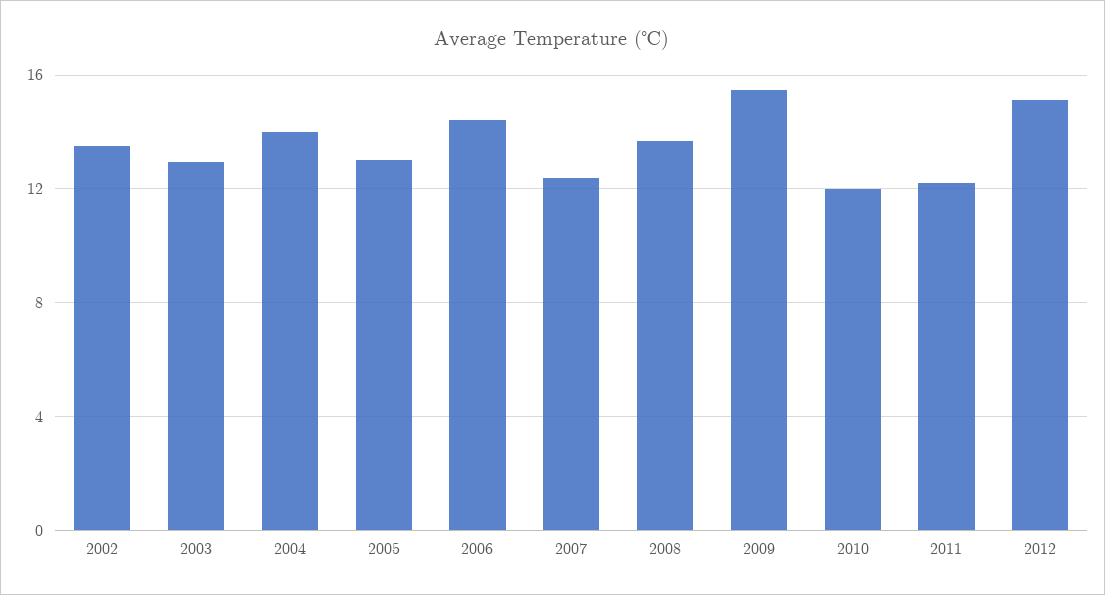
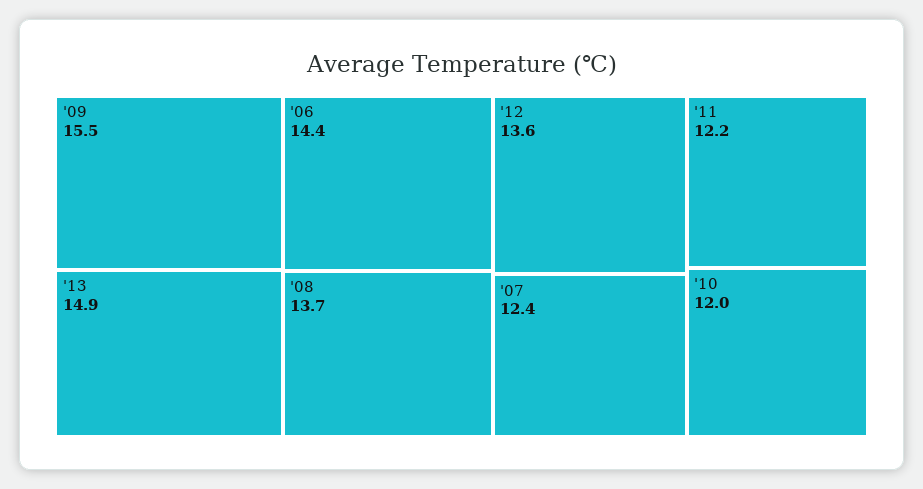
2002: 13.5 -> none
2003: 13 -> none
2004: 14 -> none
2005: 13 -> none
2012: 15 -> 13.6
'13: none -> 14.9

